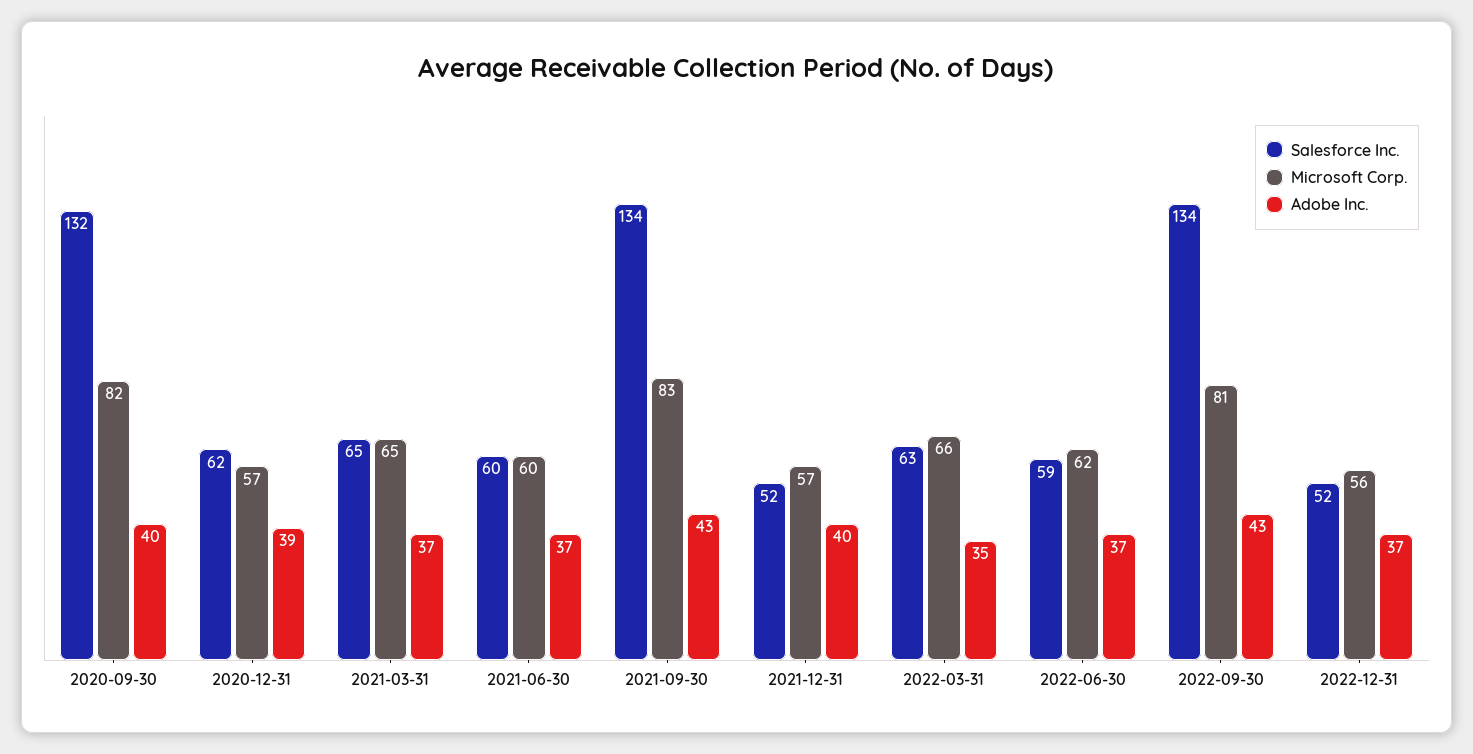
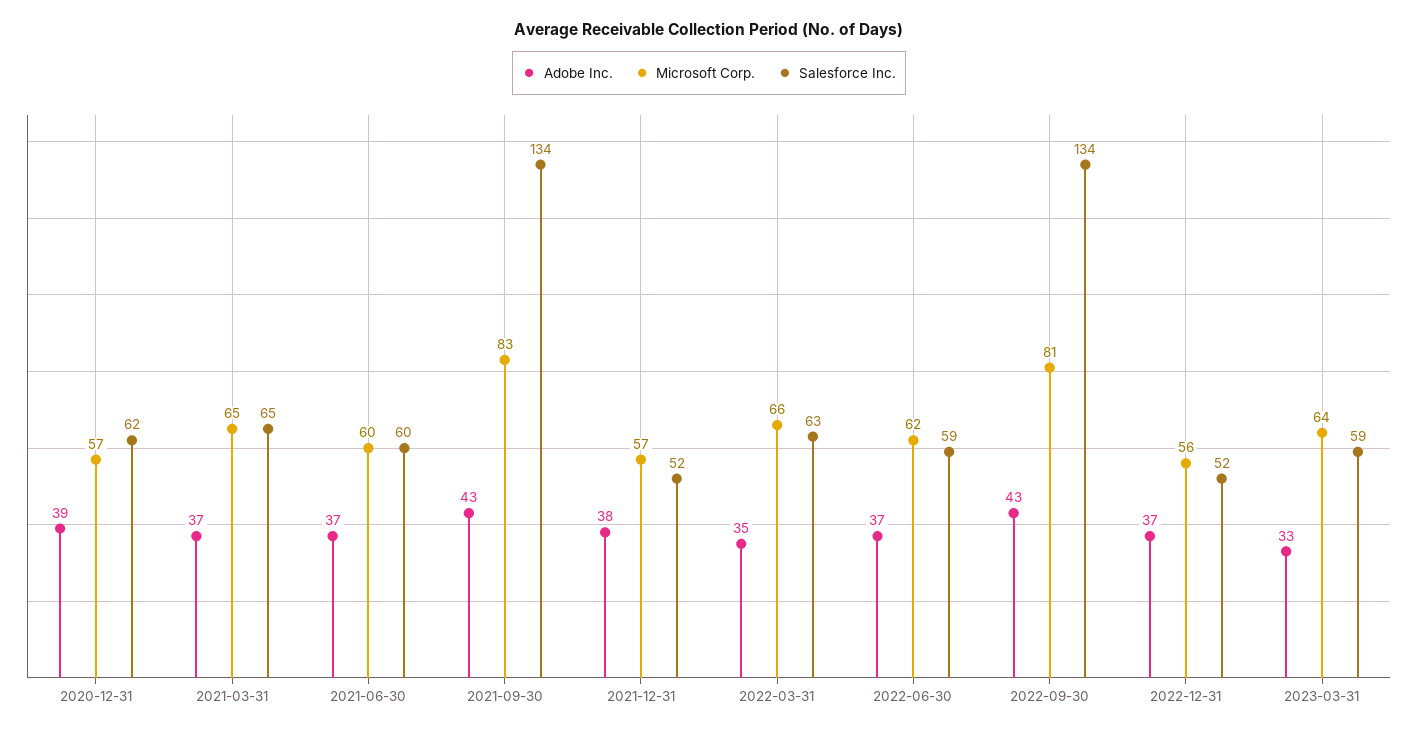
Salesforce Inc., 2020-09-30: 132 -> none
Microsoft Corp., 2020-09-30: 82 -> none
Adobe Inc., 2020-09-30: 40 -> none
Adobe Inc., 2021-12-31: 40 -> 38
Adobe Inc., 2023-03-31: none -> 33
Microsoft Corp., 2023-03-31: none -> 64
Salesforce Inc., 2023-03-31: none -> 59

